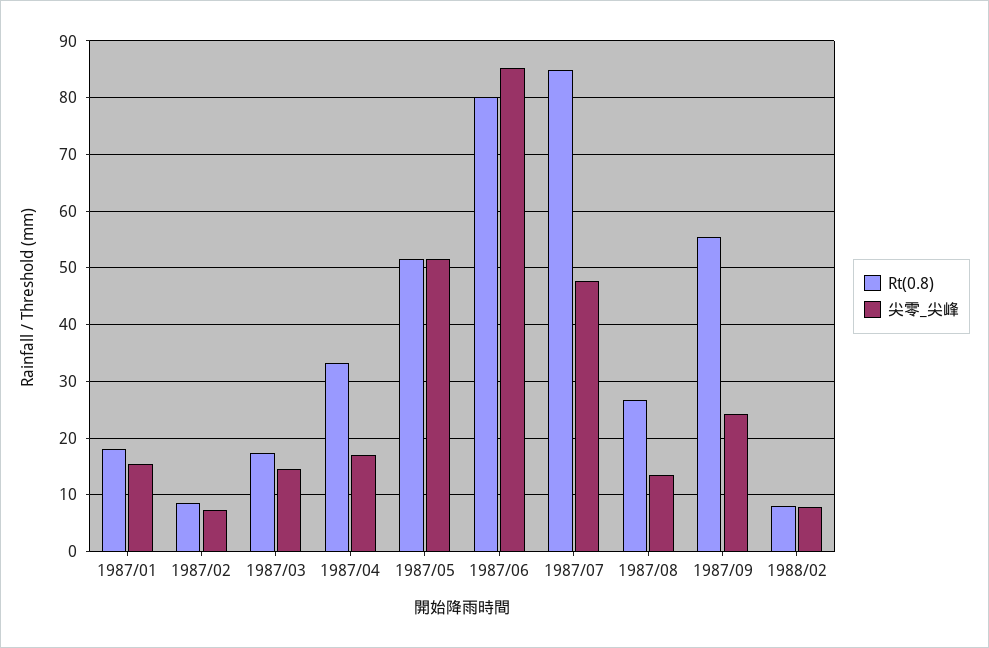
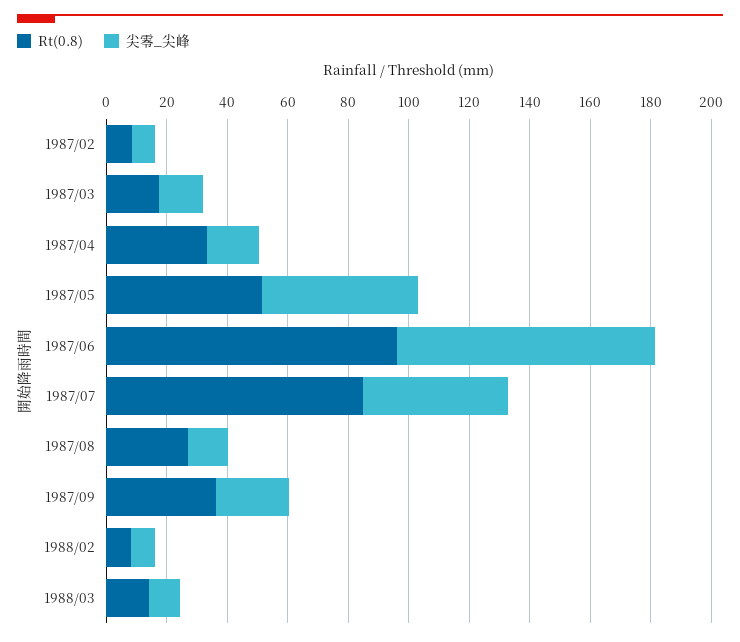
Rt(0.8), 1987/01: 18 -> none
尖零_尖峰, 1987/01: 16 -> none
Rt(0.8), 1987/06: 80 -> 95
Rt(0.8), 1987/09: 56 -> 35
Rt(0.8), 1988/03: none -> 15
尖零_尖峰, 1988/03: none -> 10

